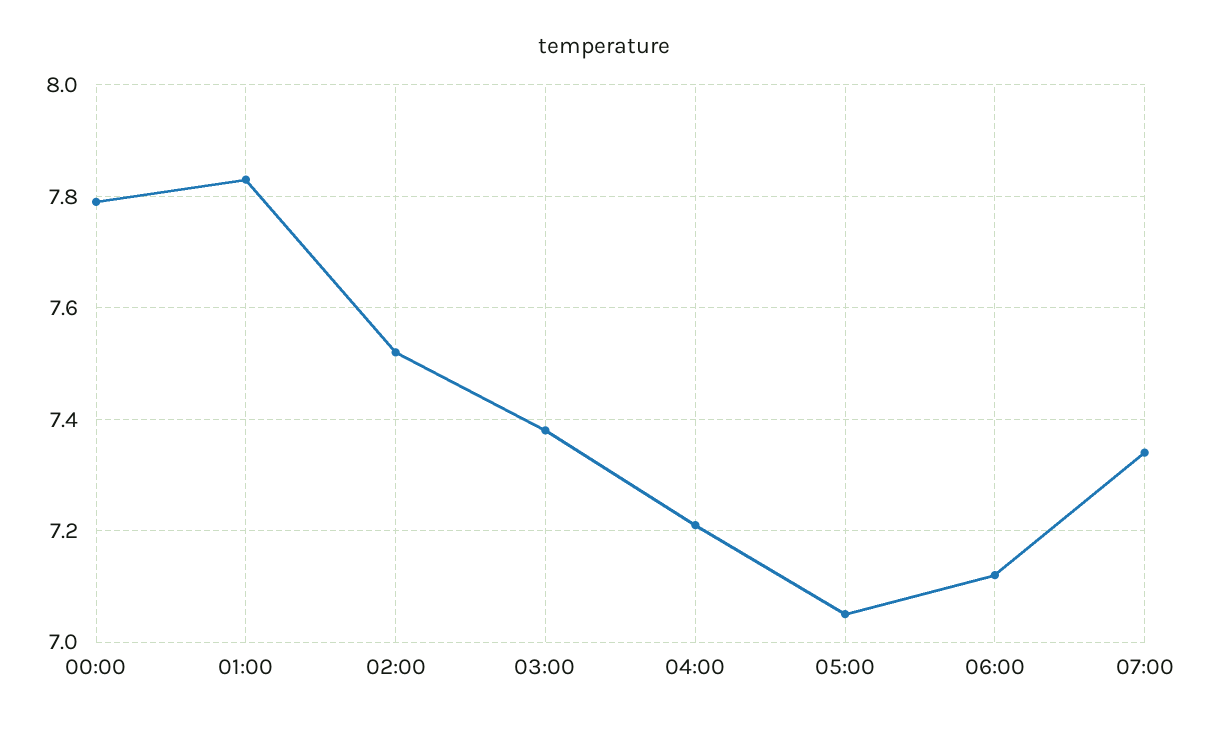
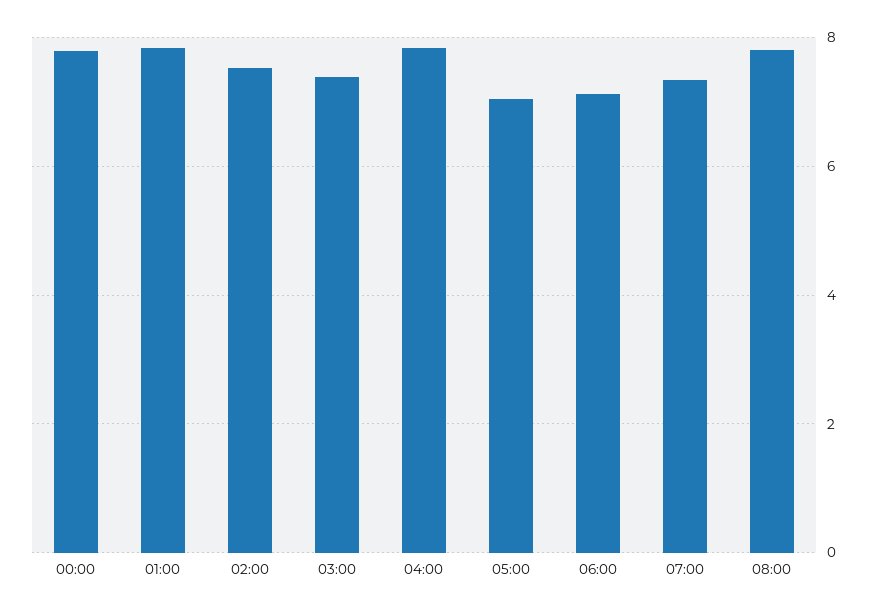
04:00: 7.2 -> 7.8
08:00: none -> 7.8

